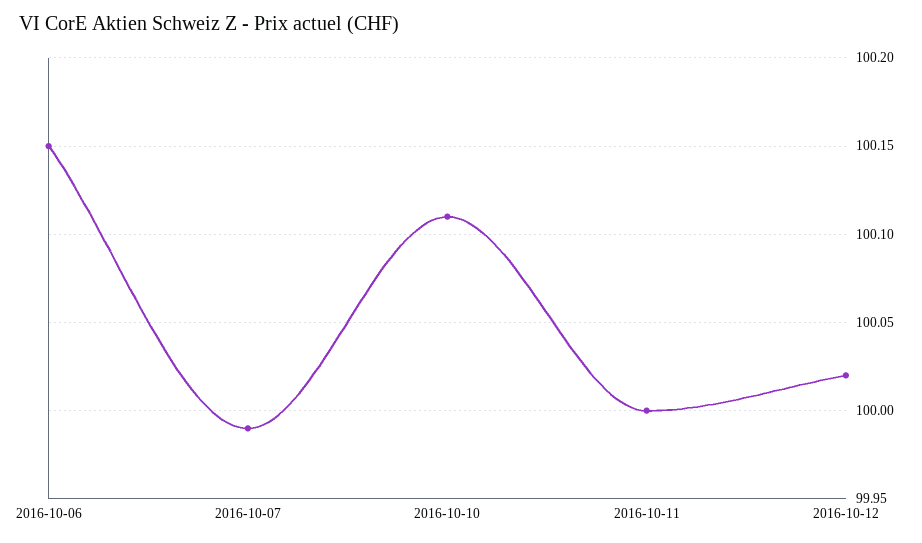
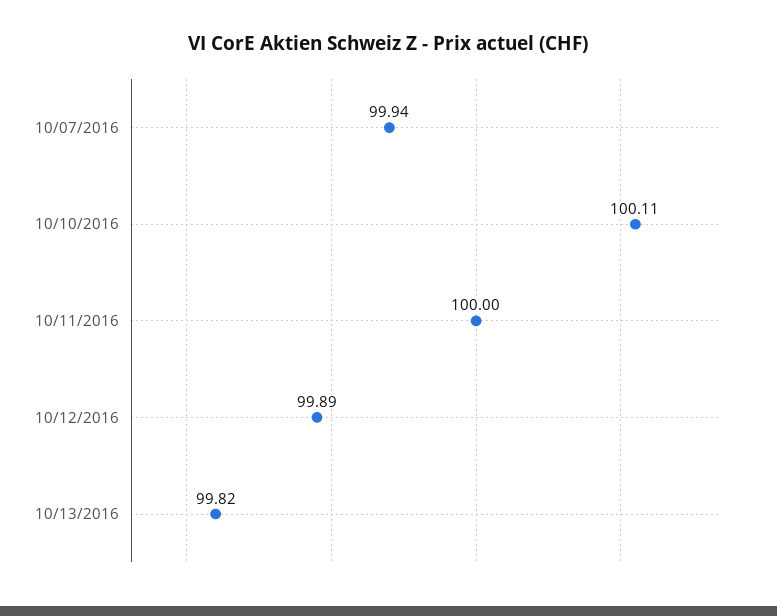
2016-10-06: 100.15 -> none
2016-10-07: 99.99 -> 99.94
2016-10-12: 100.02 -> 99.89
10/13/2016: none -> 99.82

